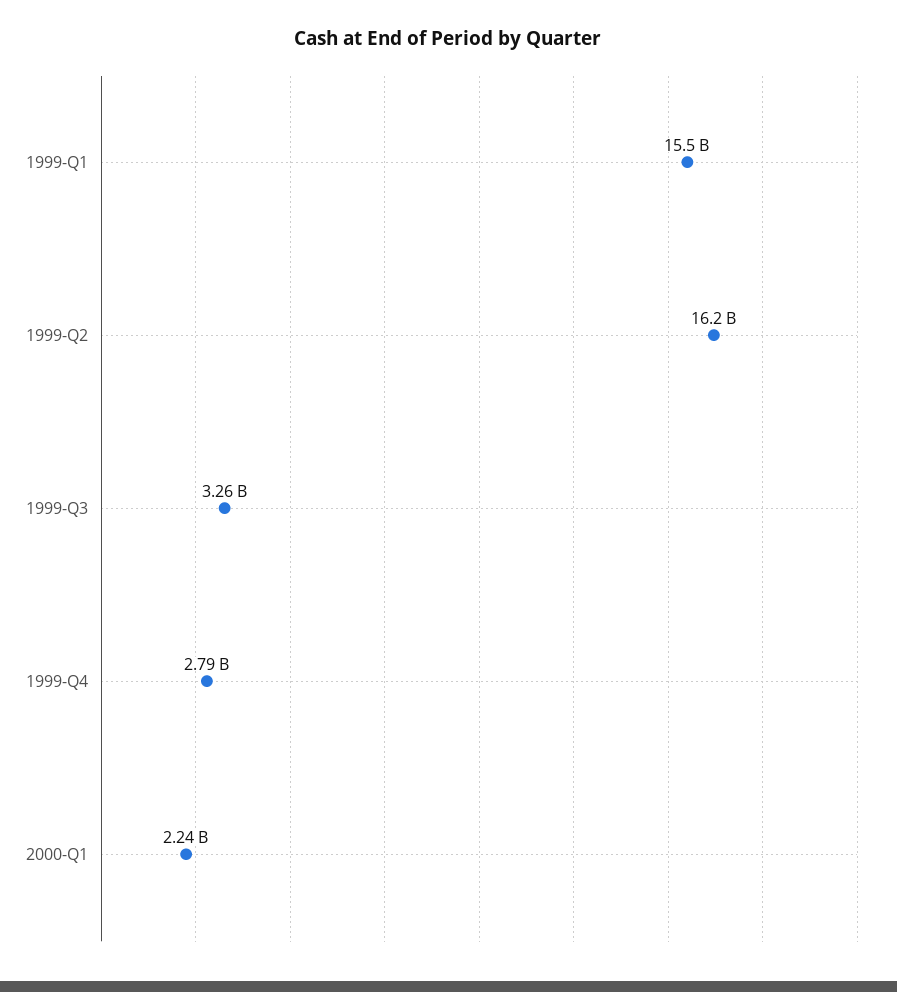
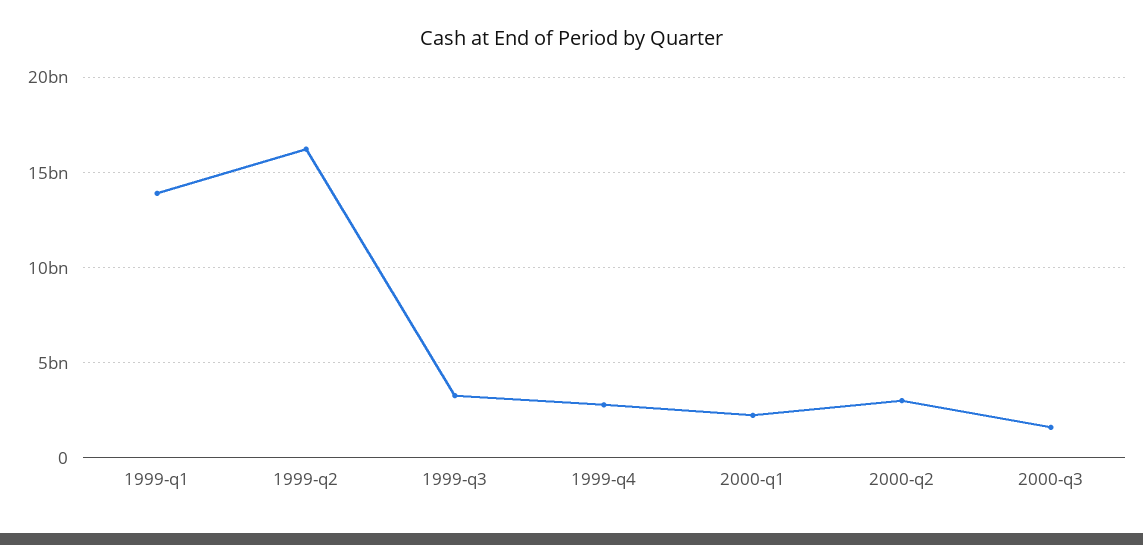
1999-Q1: 15500000000 -> 14000000000
2000-q2: none -> 3000000000
2000-q3: none -> 1500000000

